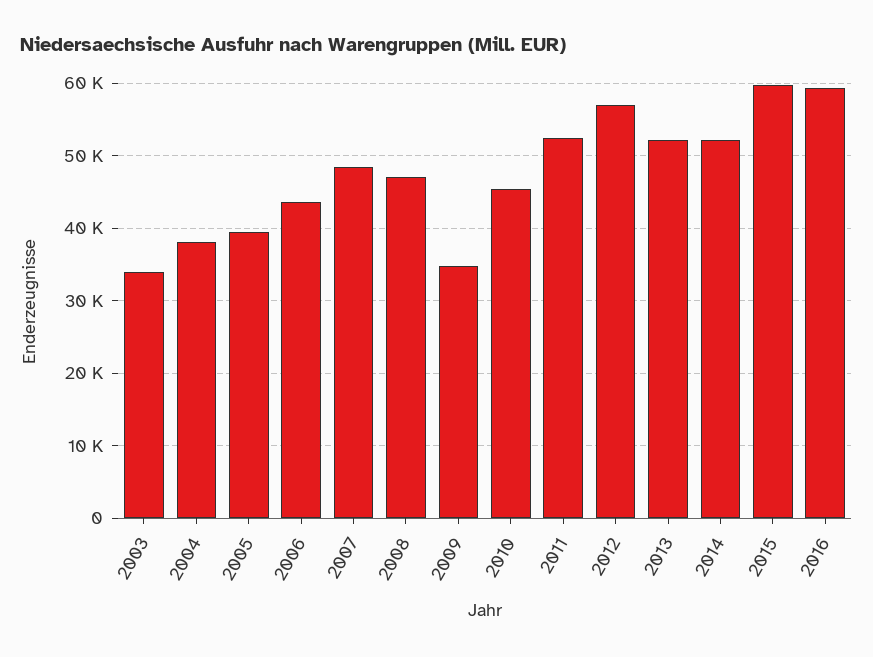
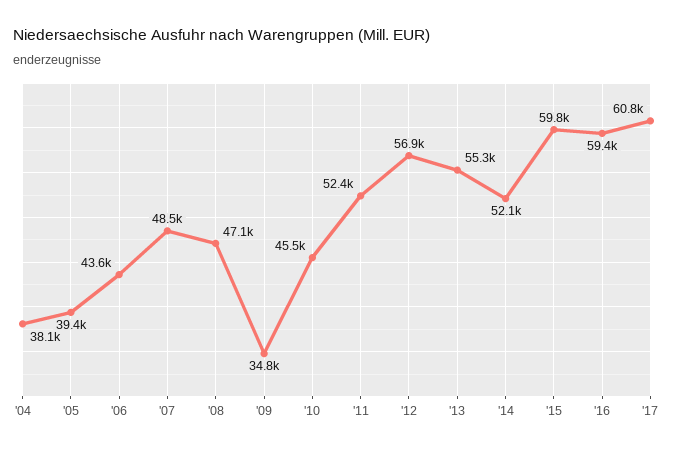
2003: 34000 -> none
2013: 52000 -> 55300
'17: none -> 60800

